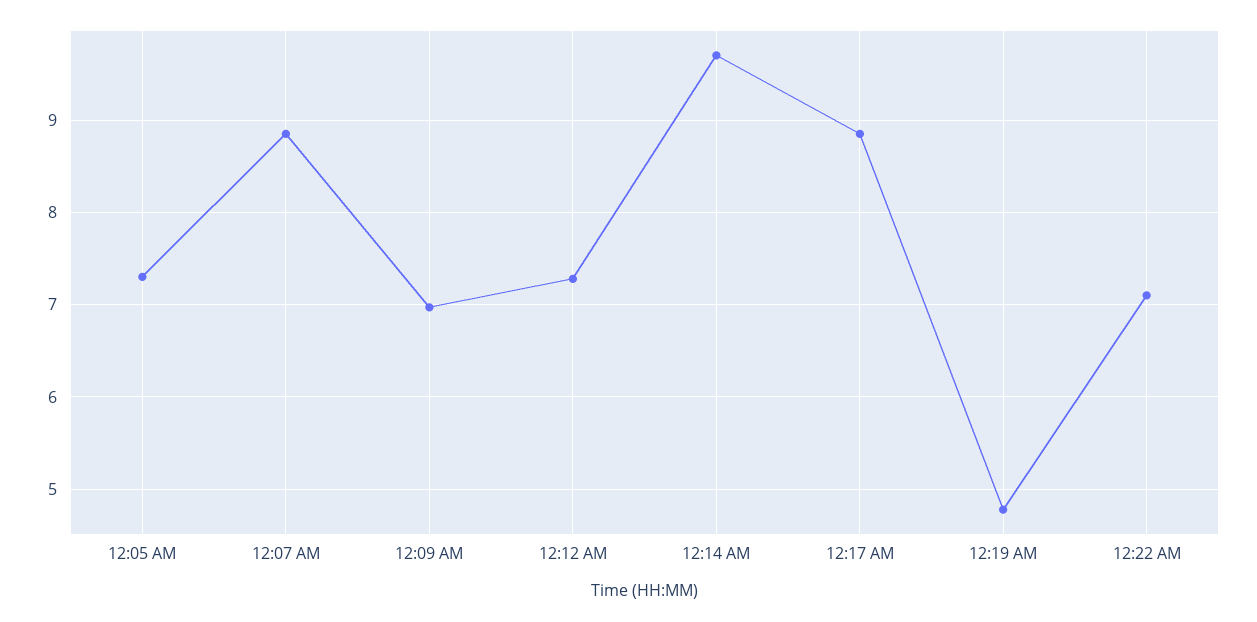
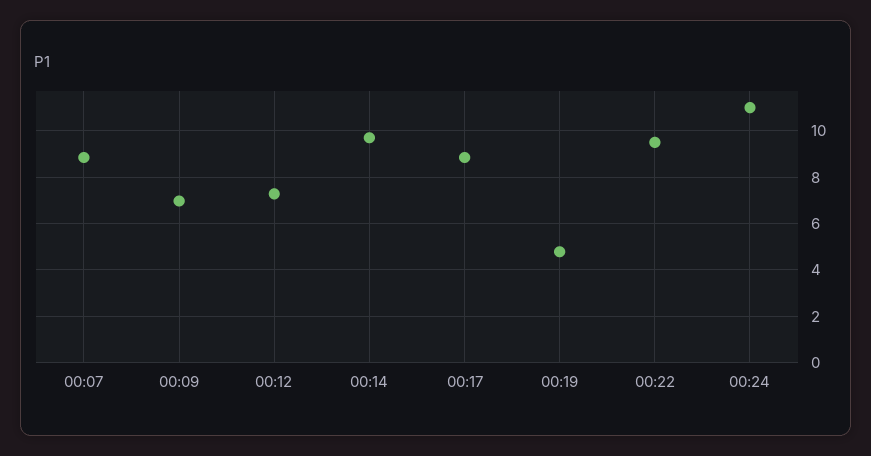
12:05 AM: 7.3 -> none
12:22 AM: 7.1 -> 9.5
00:24: none -> 11

